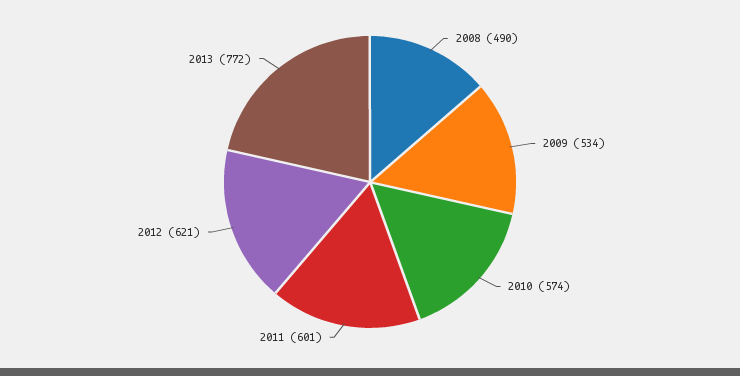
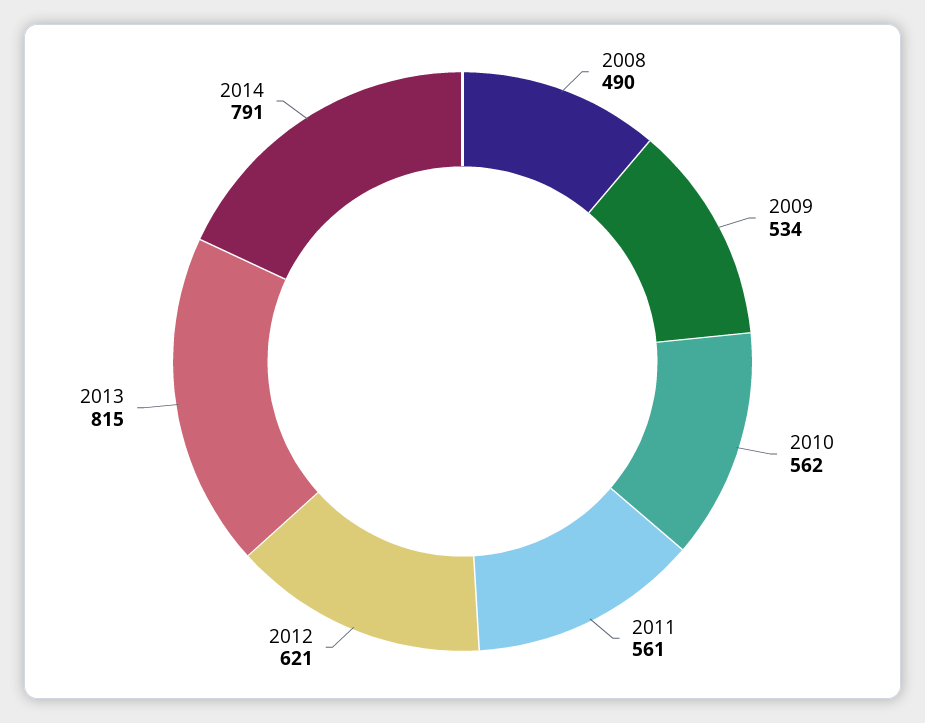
2010: 574 -> 562
2011: 601 -> 561
2013: 772 -> 815
2014: none -> 791

